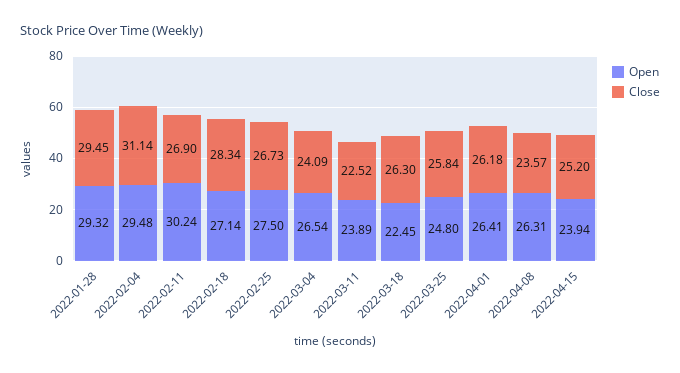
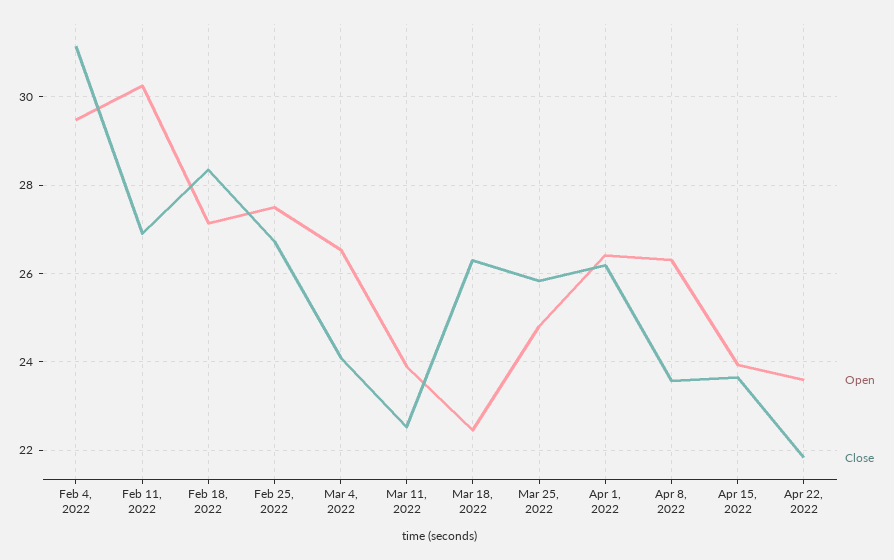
Open, 2022-01-28: 29.32 -> none
Close, 2022-01-28: 29.45 -> none
Close, 2022-04-15: 25.2 -> 23.6
Open, Apr 22, 2022: none -> 23.6
Close, Apr 22, 2022: none -> 21.8

